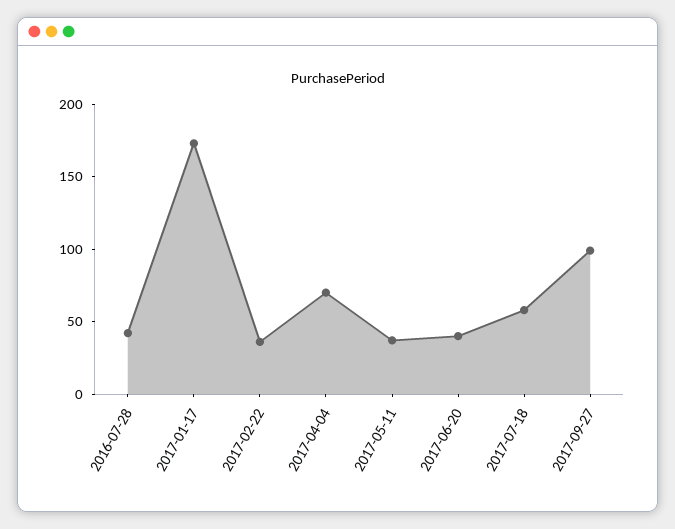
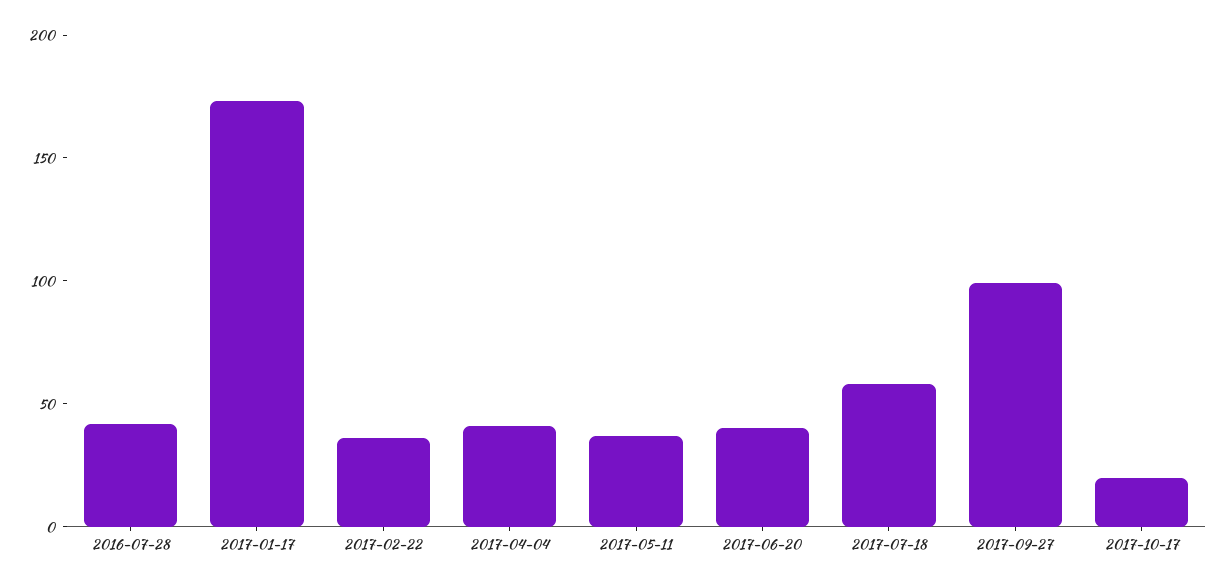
2017-04-04: 70 -> 40
2017-10-17: none -> 20

